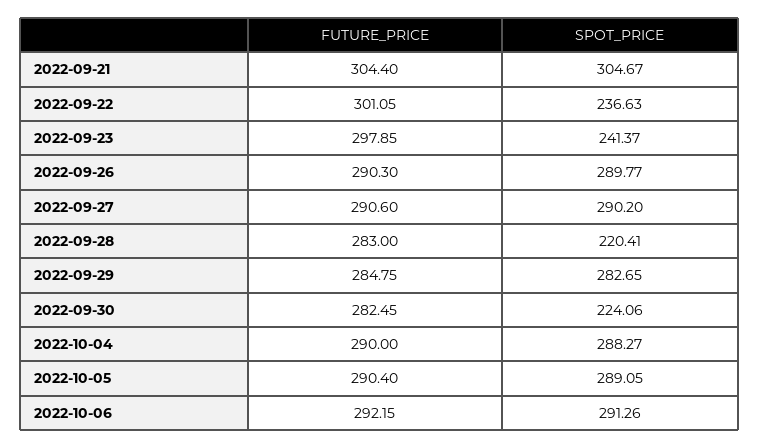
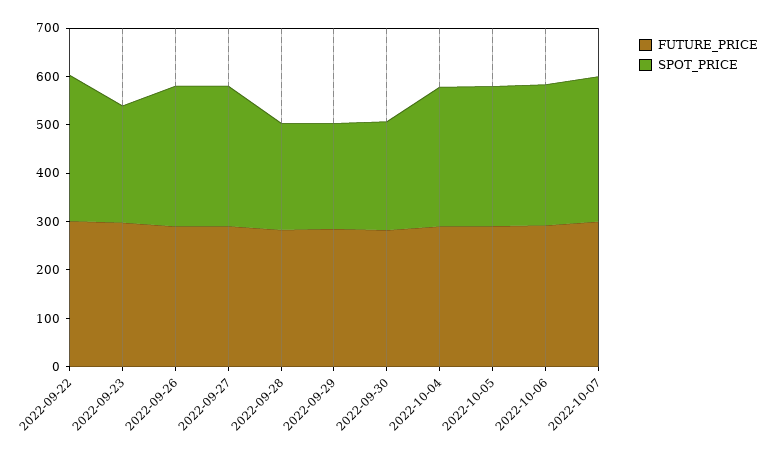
FUTURE_PRICE, 2022-09-21: 304.4 -> none
SPOT_PRICE, 2022-09-21: 304.67 -> none
SPOT_PRICE, 2022-09-22: 236.63 -> 300
SPOT_PRICE, 2022-09-29: 282.65 -> 220
FUTURE_PRICE, 2022-10-07: none -> 300
SPOT_PRICE, 2022-10-07: none -> 300

